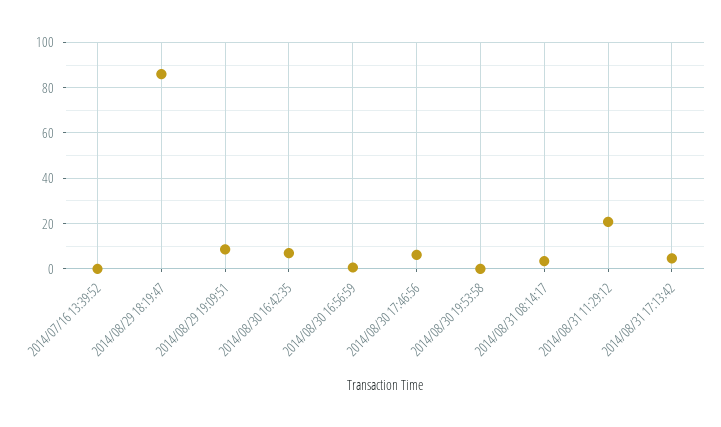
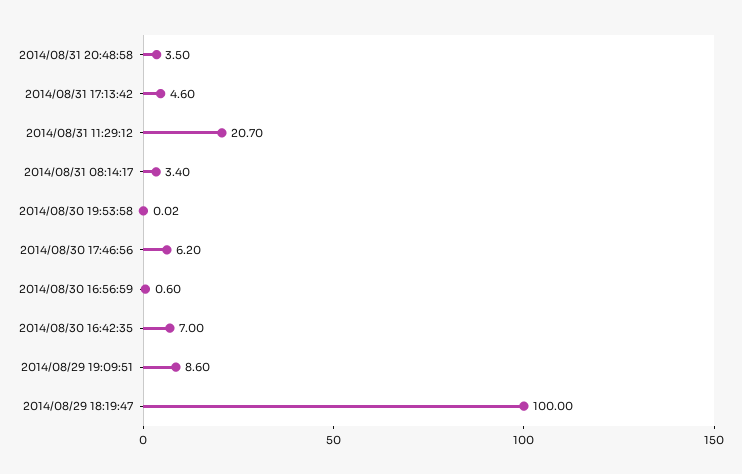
2014/07/16 13:39:52: 0 -> none
2014/08/29 18:19:47: 85 -> 100
2014/08/31 20:48:58: none -> 3.5

